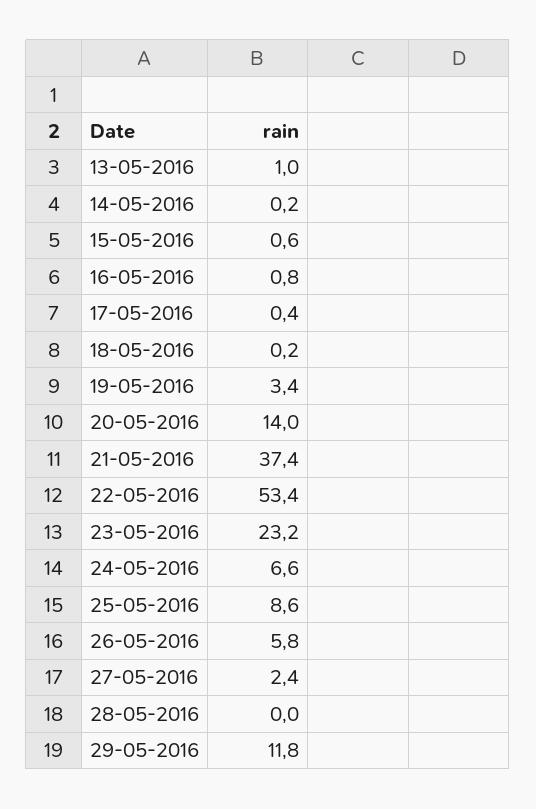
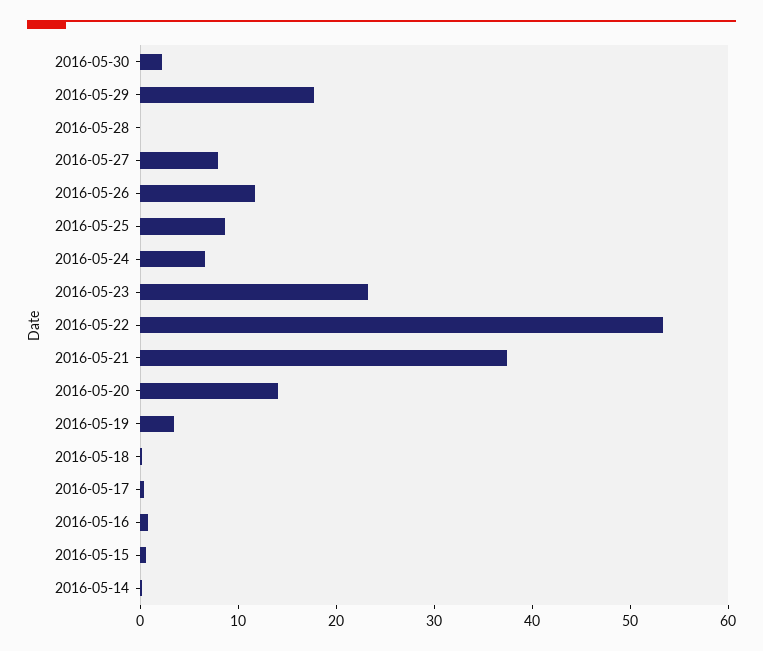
13-05-2016: 1 -> none
26-05-2016: 5.8 -> 12
27-05-2016: 2.4 -> 8
29-05-2016: 11.8 -> 18
2016-05-30: none -> 2

